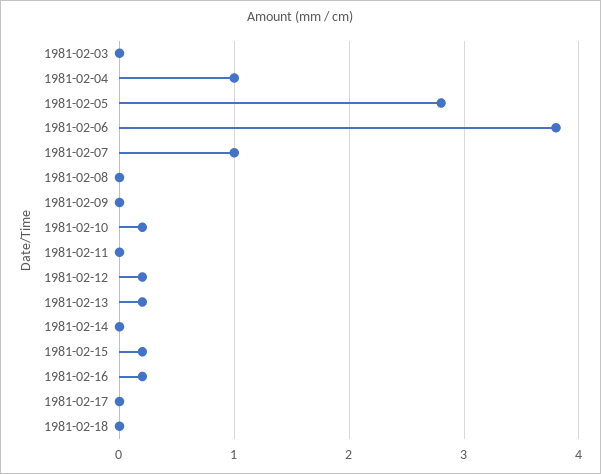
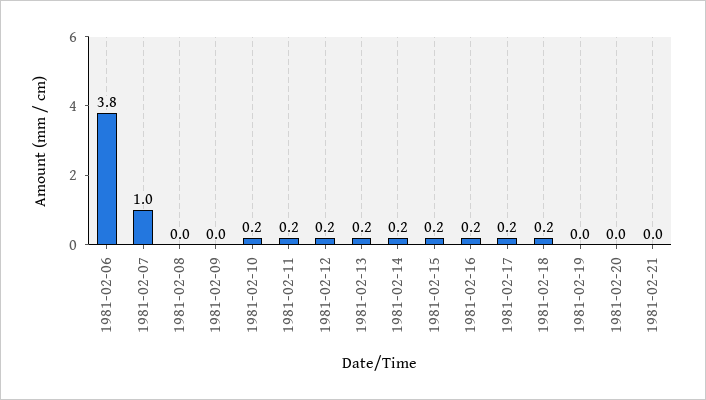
1981-02-03: 0 -> none
1981-02-04: 1 -> none
1981-02-05: 2.8 -> none
1981-02-11: 0 -> 0.2
1981-02-14: 0 -> 0.2
1981-02-17: 0 -> 0.2
1981-02-18: 0 -> 0.2
1981-02-19: none -> 0
1981-02-20: none -> 0
1981-02-21: none -> 0

